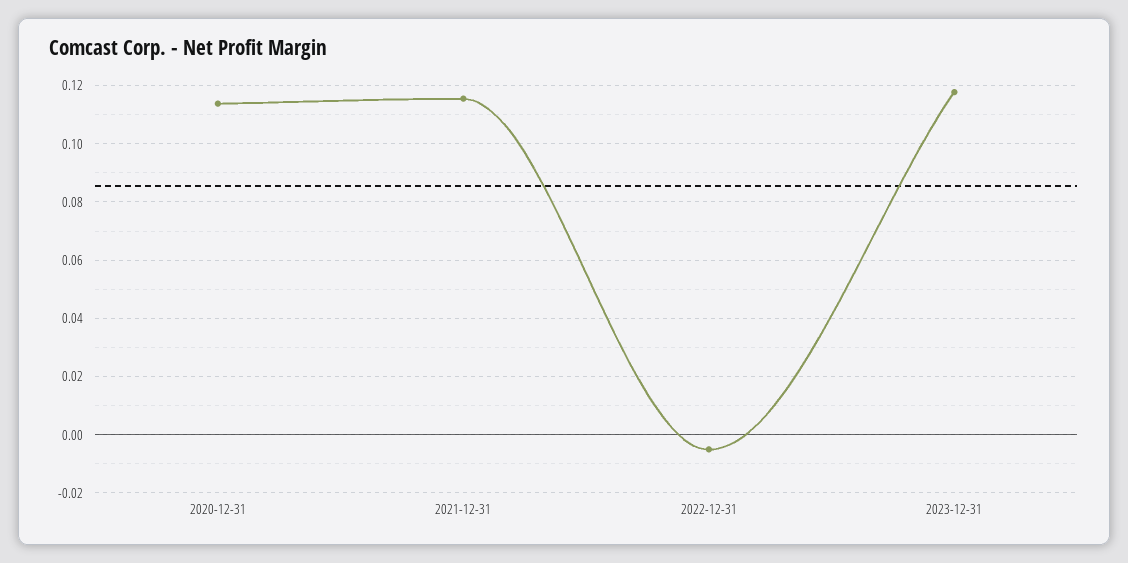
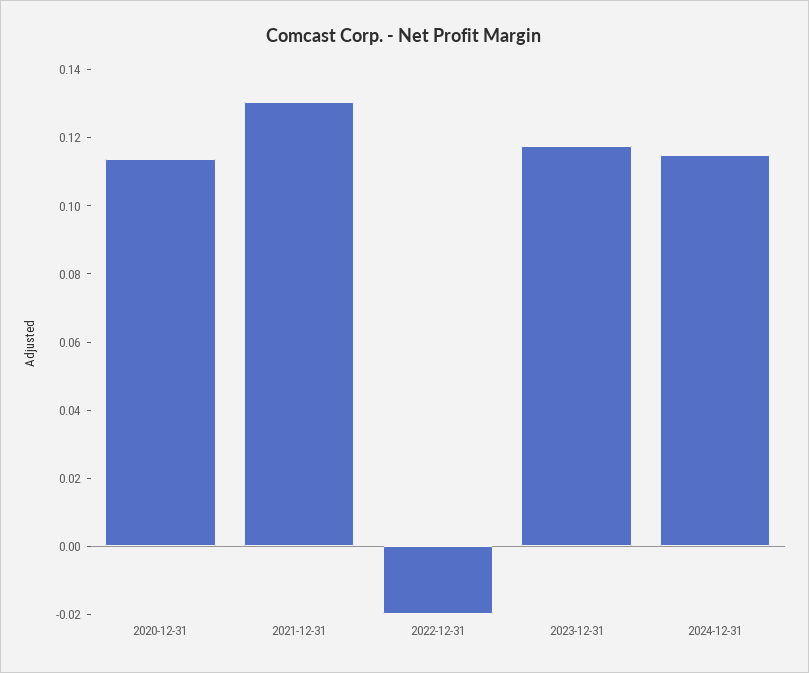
2021-12-31: 0.115 -> 0.13
2022-12-31: -0.005 -> -0.02
2024-12-31: none -> 0.115

